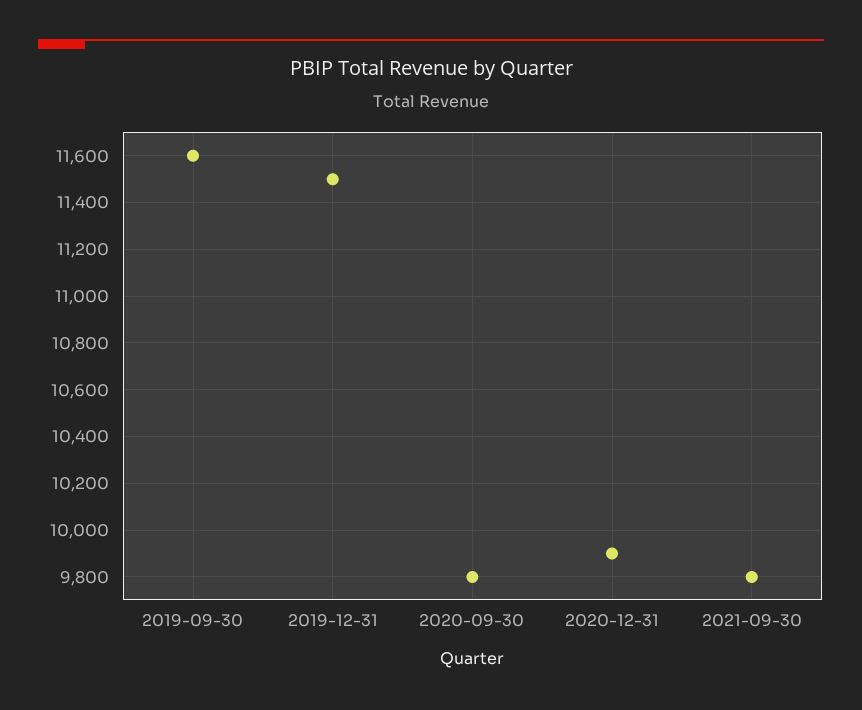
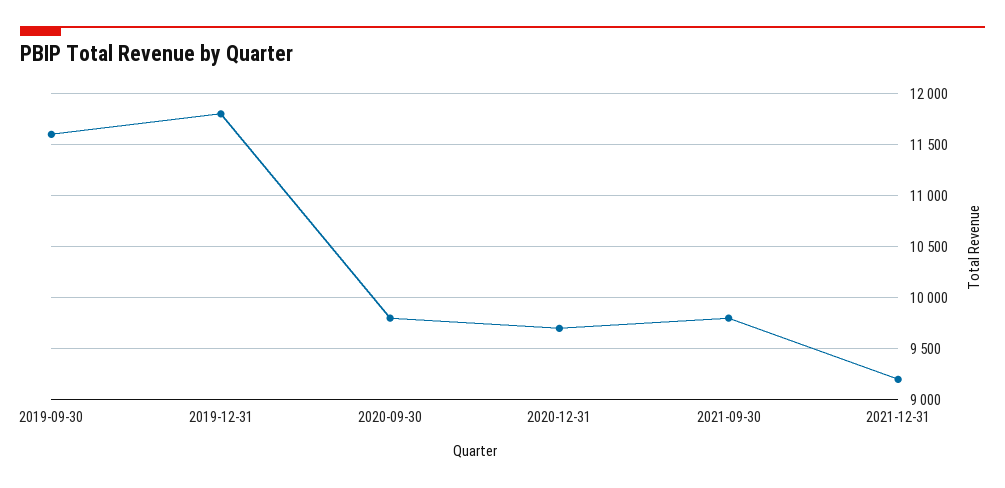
2019-12-31: 11500 -> 11800
2020-12-31: 9900 -> 9700
2021-12-31: none -> 9200

